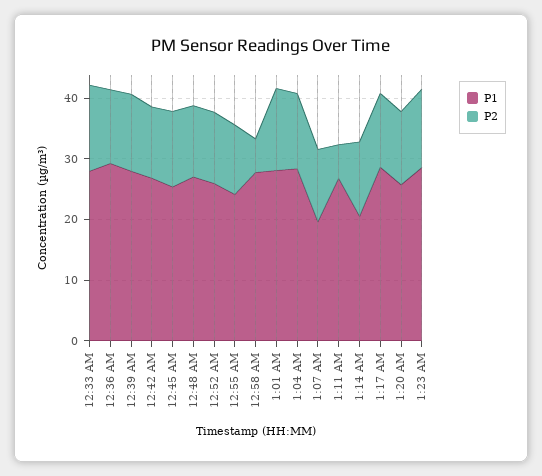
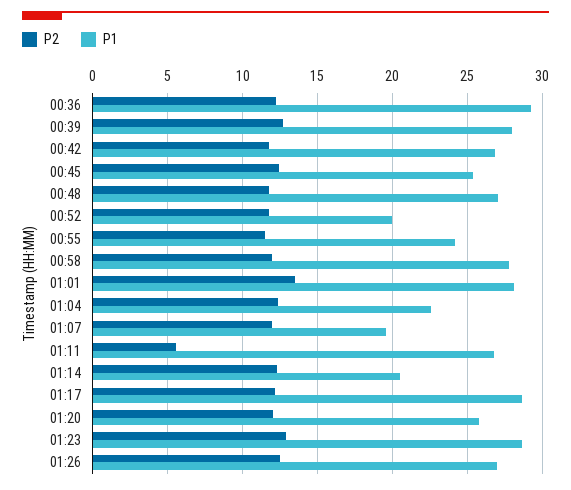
P1, 12:33 AM: 28 -> none
P2, 12:33 AM: 14 -> none
P1, 12:52 AM: 26 -> 20
P2, 12:58 AM: 6 -> 12
P1, 1:04 AM: 28 -> 22.5
P2, 01:26: none -> 12.5
P1, 01:26: none -> 27

